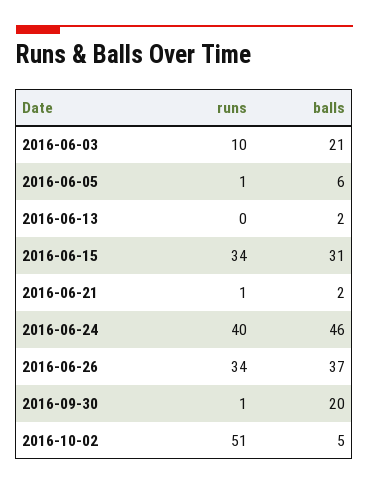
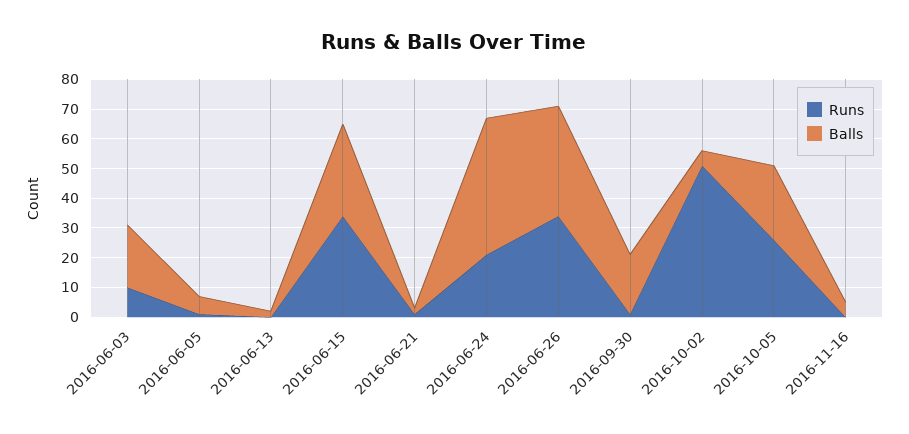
runs, 2016-06-24: 40 -> 20
runs, 2016-10-05: none -> 25
balls, 2016-10-05: none -> 25
runs, 2016-11-16: none -> 0
balls, 2016-11-16: none -> 5

